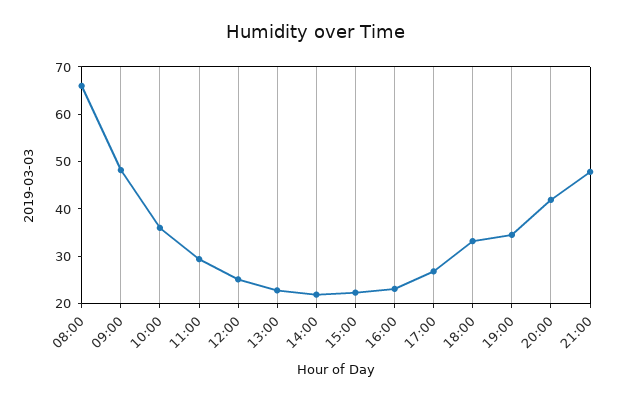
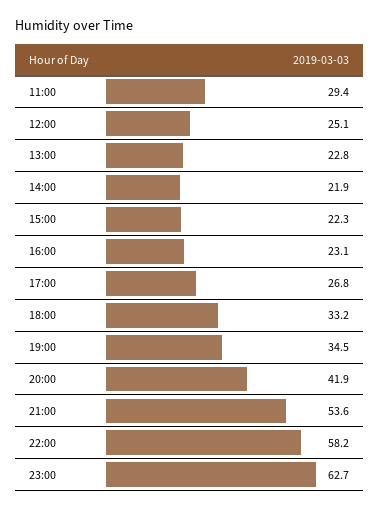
08:00: 66 -> none
09:00: 48 -> none
10:00: 36 -> none
21:00: 48 -> 53.6
22:00: none -> 58.2
23:00: none -> 62.7

